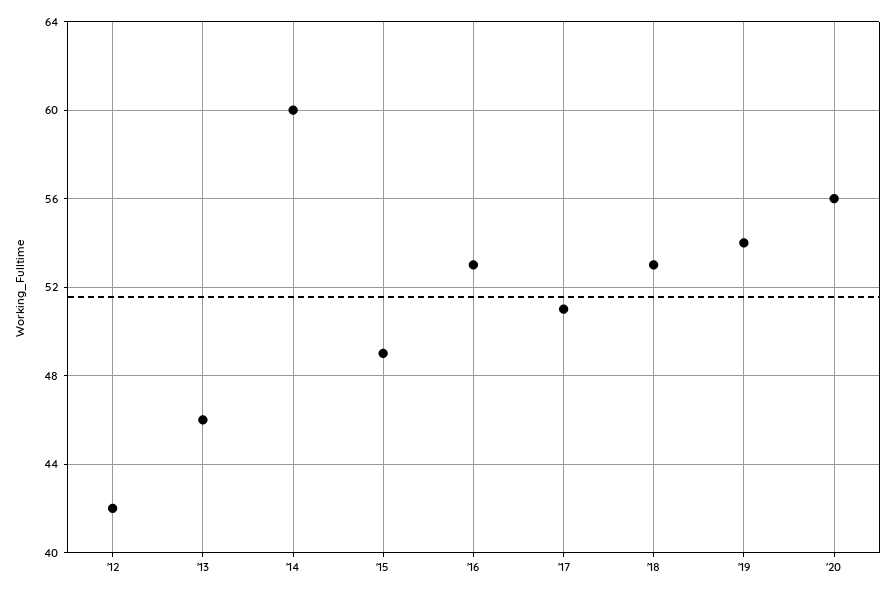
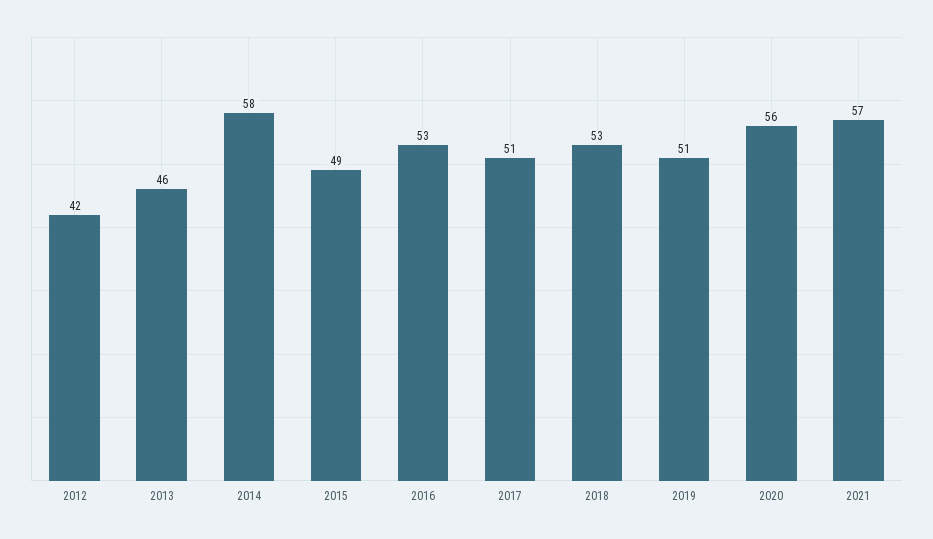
'14: 60 -> 58
'19: 54 -> 51
2021: none -> 57

